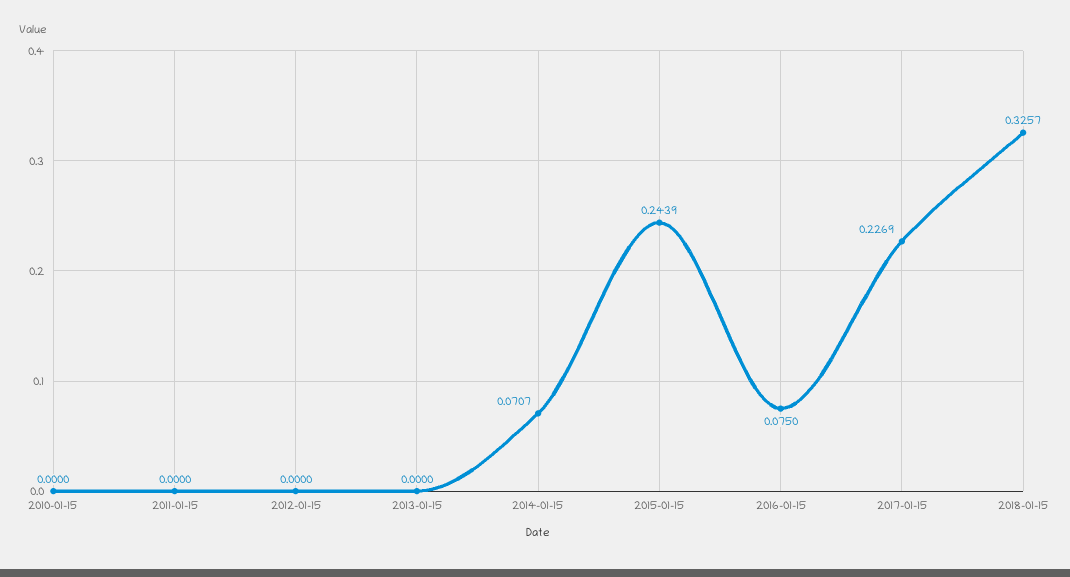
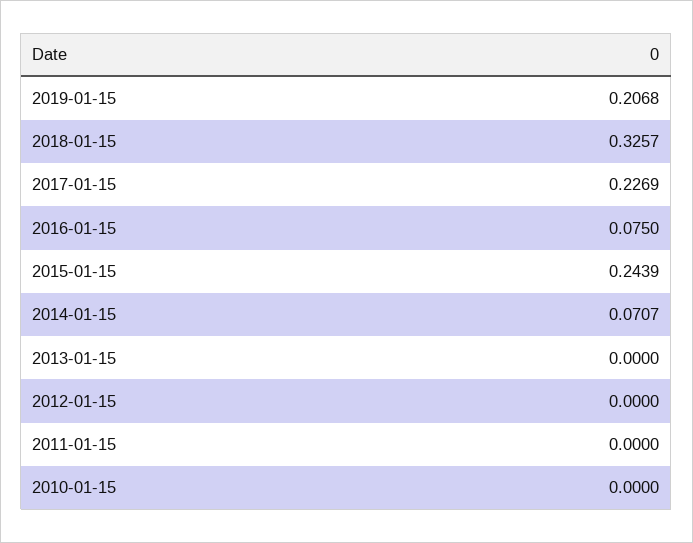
2019-01-15: none -> 0.2068

